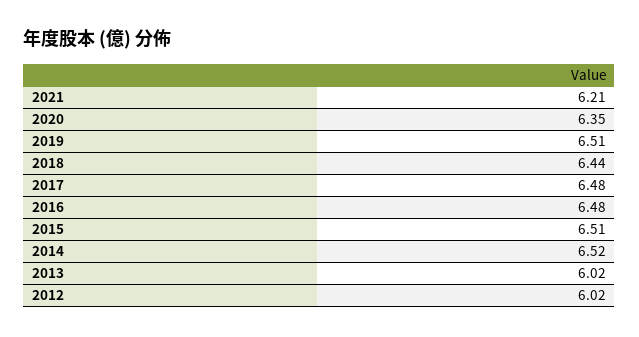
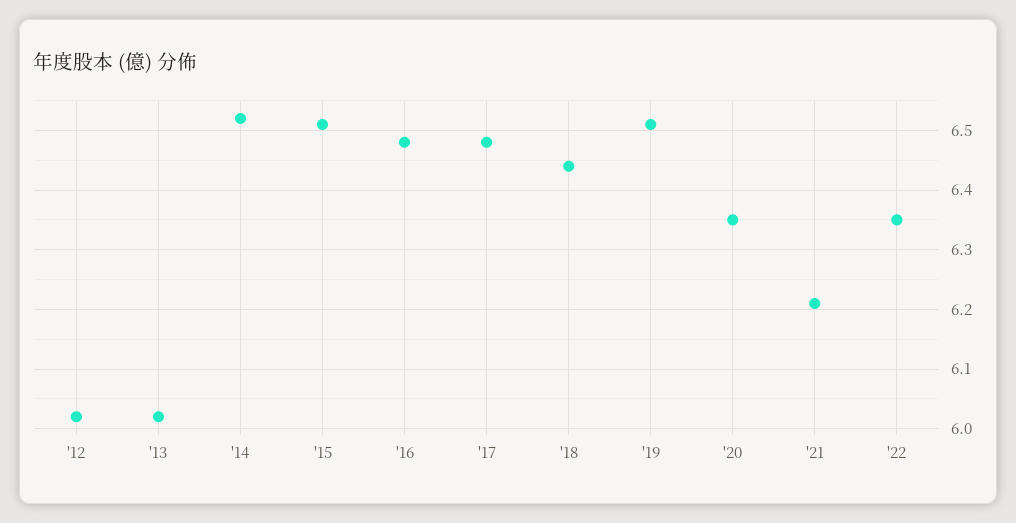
'22: none -> 6.35

